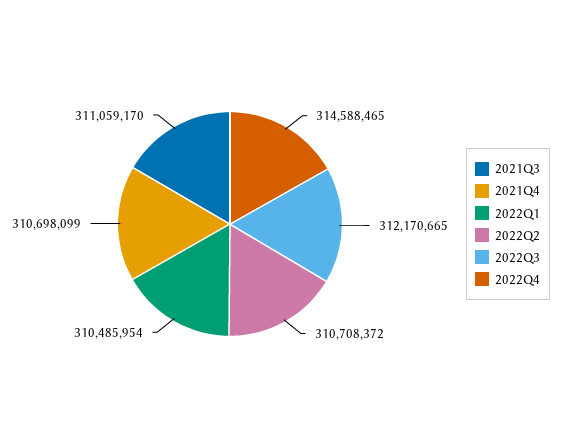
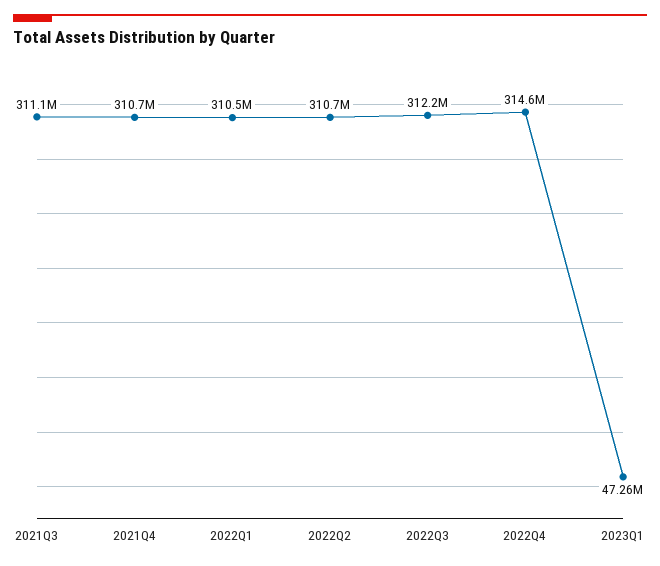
2023Q1: none -> 47260000

